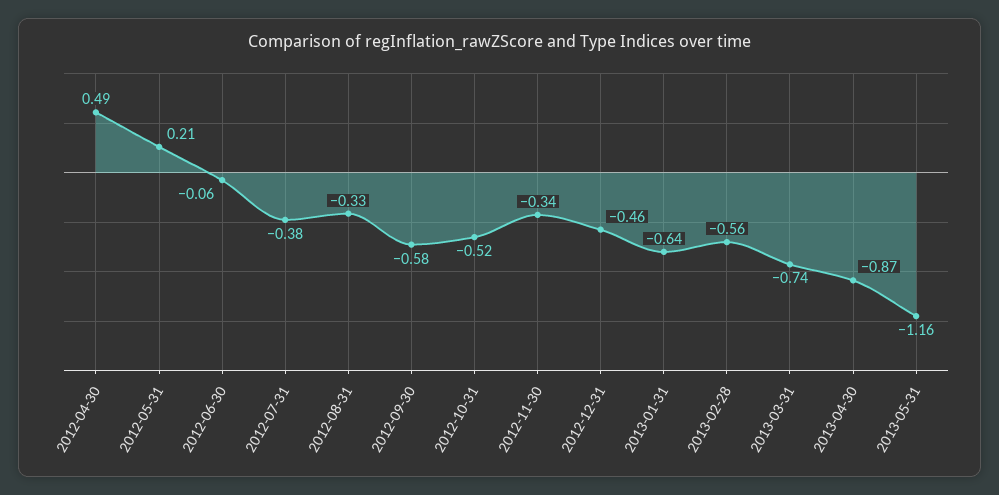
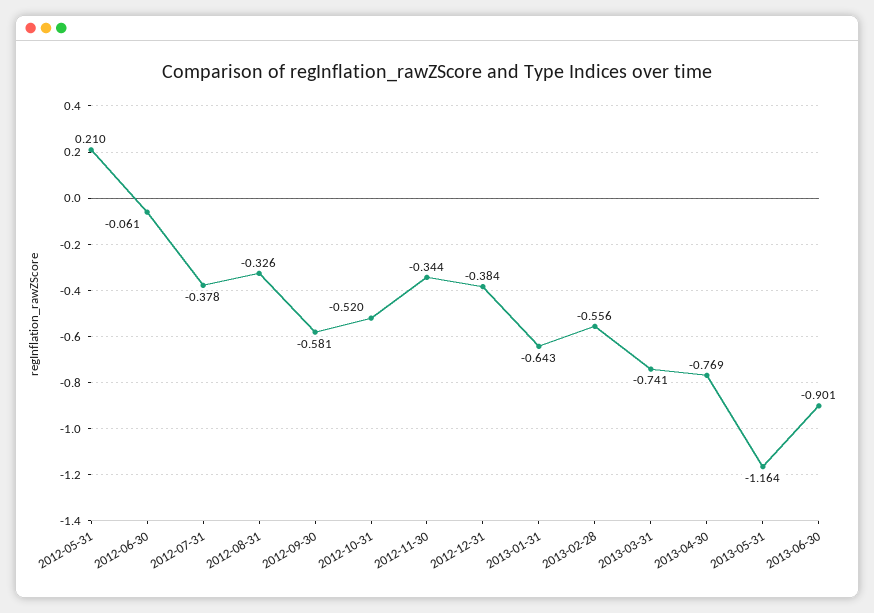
2012-04-30: 0.49 -> none
2012-12-31: -0.46 -> -0.384
2013-04-30: -0.87 -> -0.769
2013-06-30: none -> -0.901

